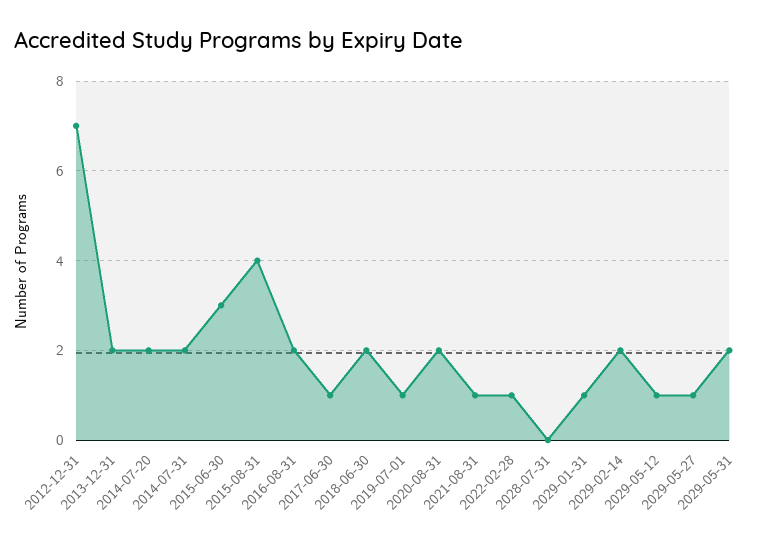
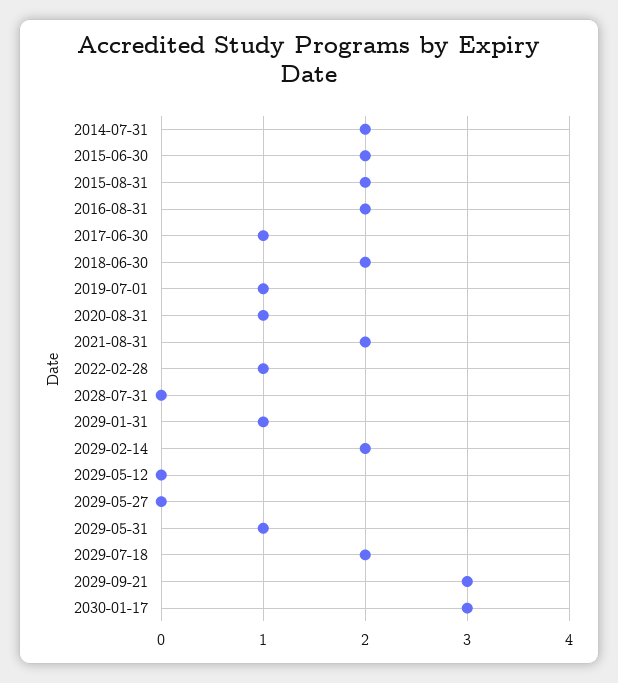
2012-12-31: 7 -> none
2013-12-31: 2 -> none
2014-07-20: 2 -> none
2015-06-30: 3 -> 2
2015-08-31: 4 -> 2
2020-08-31: 2 -> 1
2021-08-31: 1 -> 2
2029-05-12: 1 -> 0
2029-05-27: 1 -> 0
2029-05-31: 2 -> 1
2029-07-18: none -> 2
2029-09-21: none -> 3
2030-01-17: none -> 3

